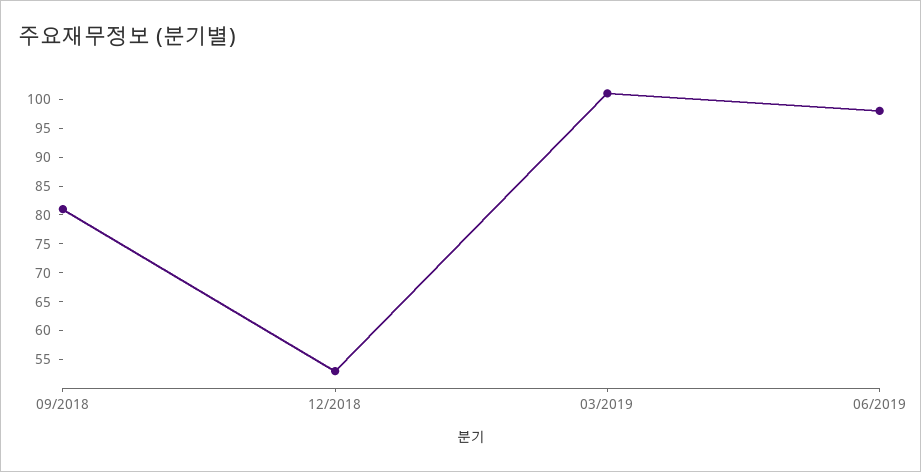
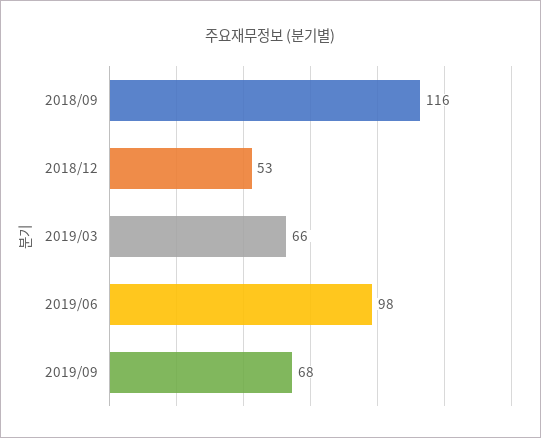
09/2018: 80 -> 116
03/2019: 100 -> 66
2019/09: none -> 68

